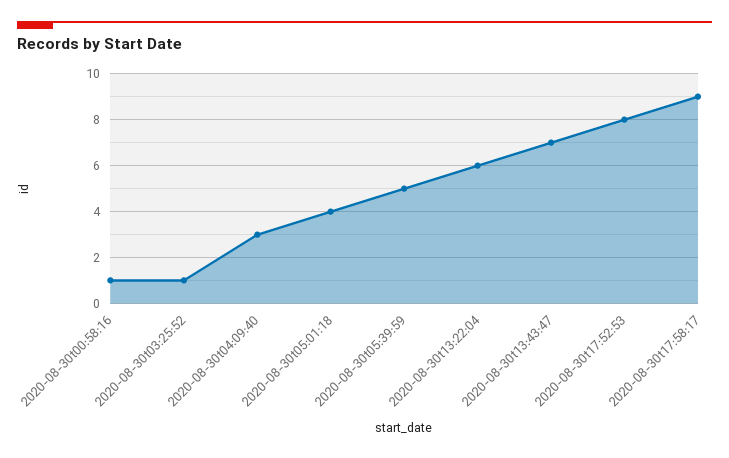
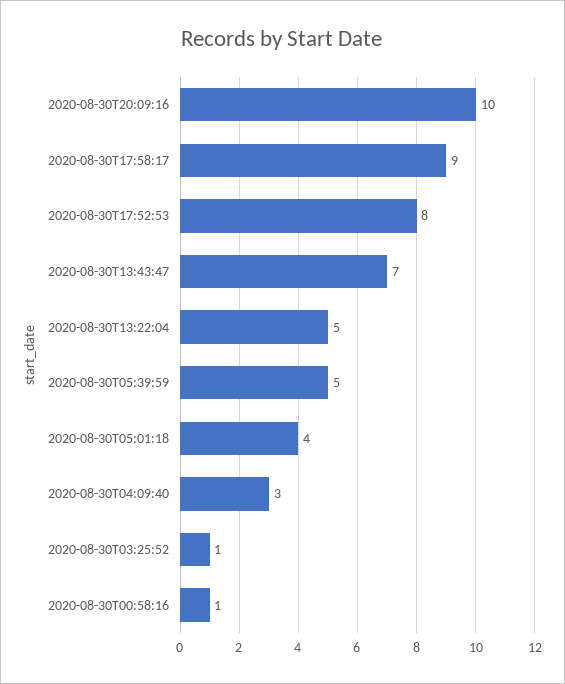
2020-08-30t13:22:04: 6 -> 5
2020-08-30T20:09:16: none -> 10

